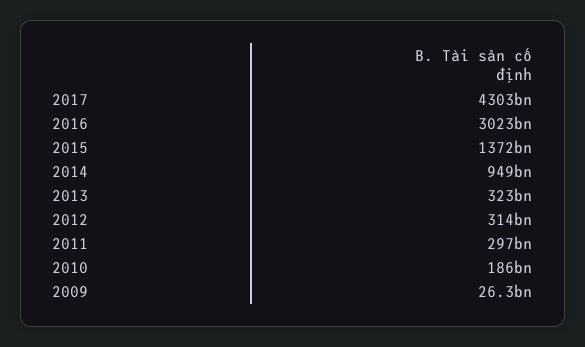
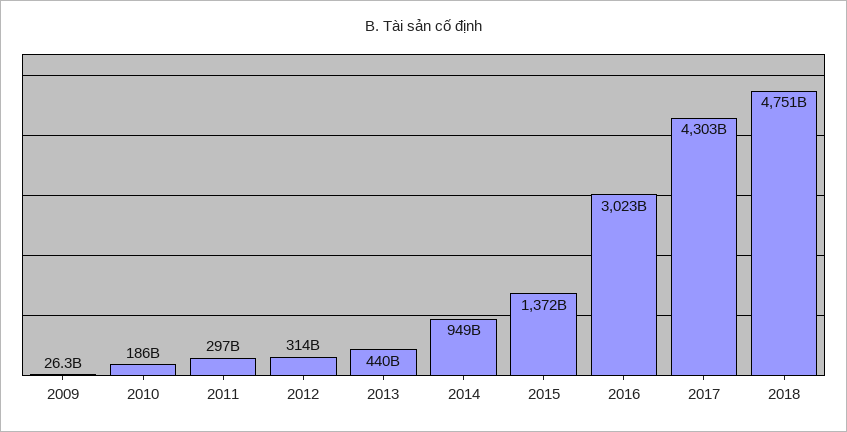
2013: 323000000000 -> 440000000000
2018: none -> 4751000000000

